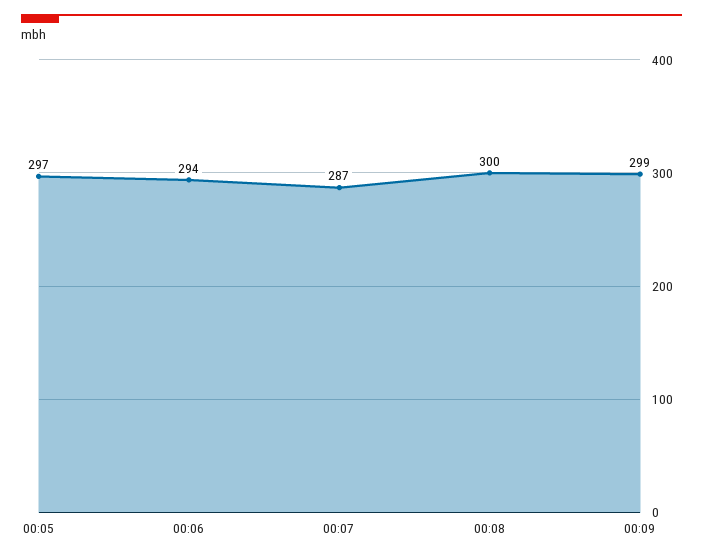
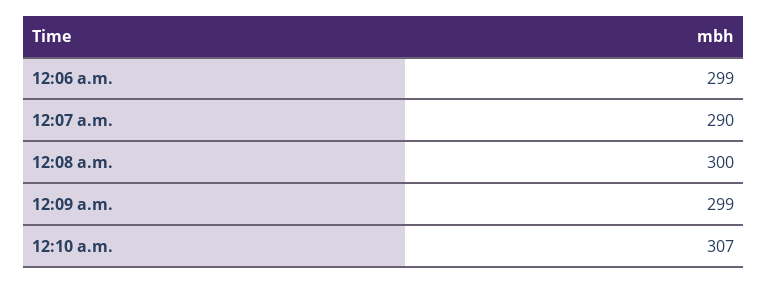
00:05: 297 -> none
00:06: 294 -> 299
00:07: 287 -> 290
12:10 a.m.: none -> 307

